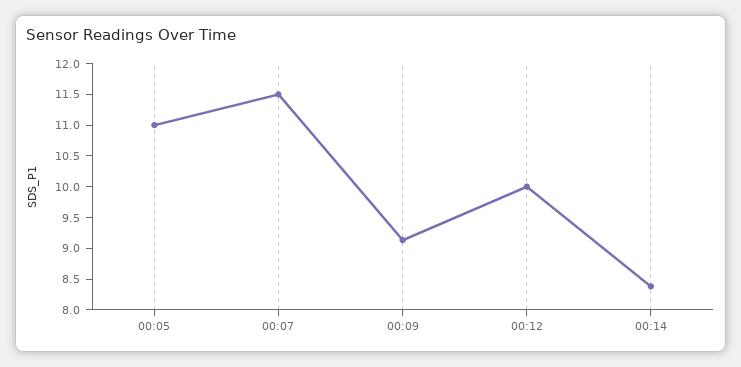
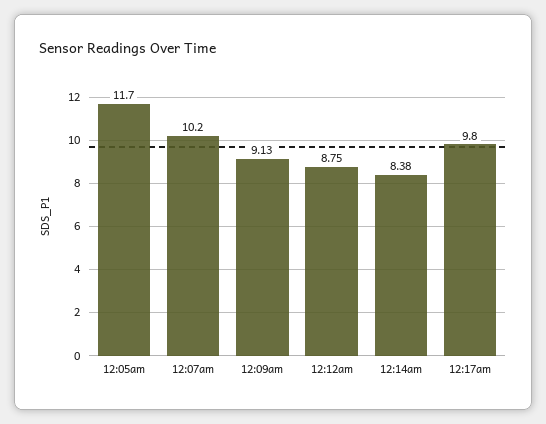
00:05: 11 -> 11.7
00:07: 11.5 -> 10.2
00:12: 10 -> 8.75
12:17am: none -> 9.8

